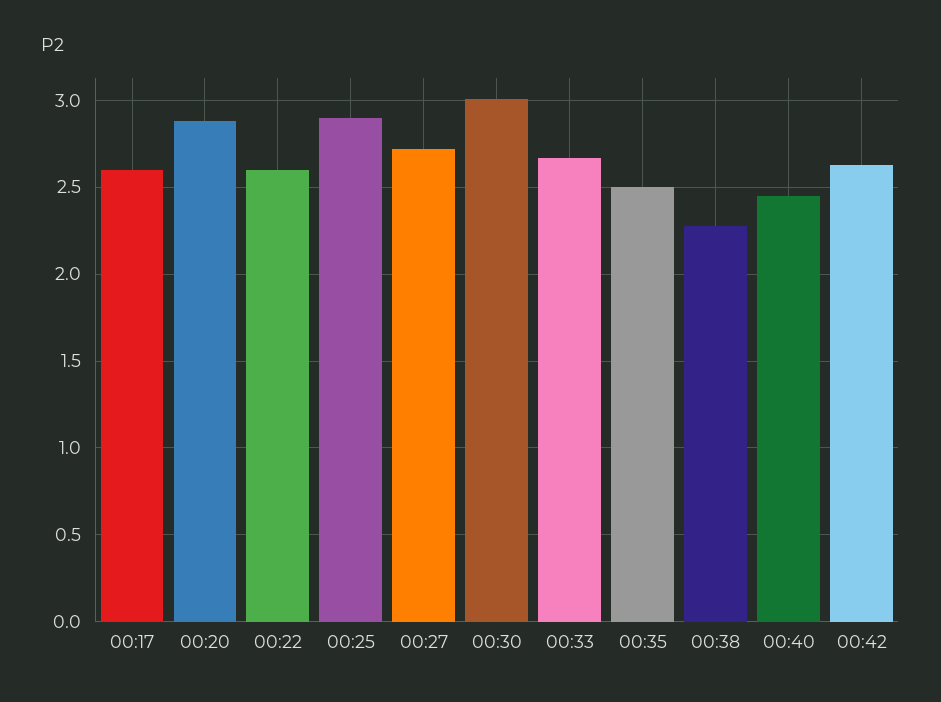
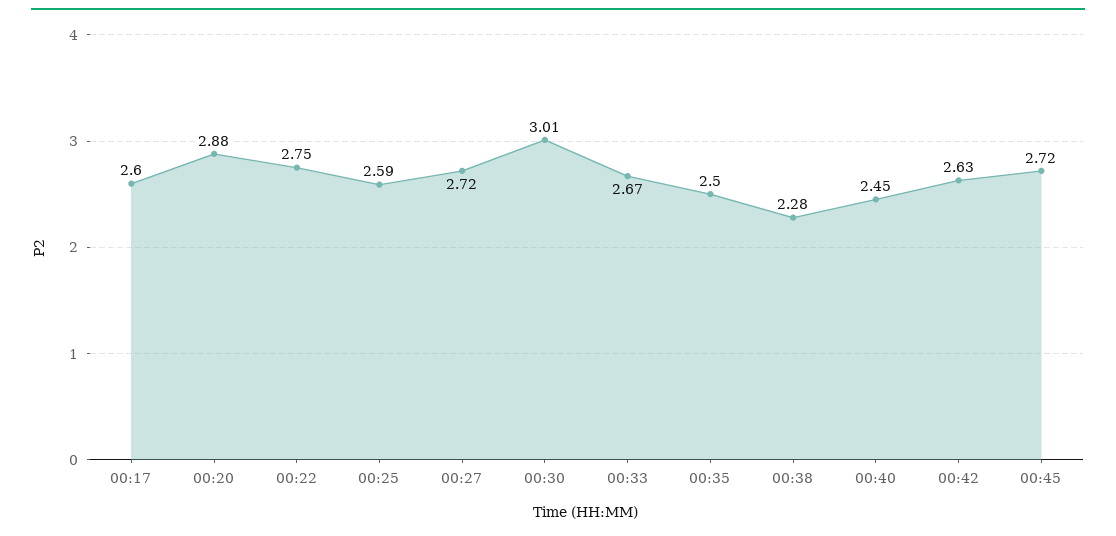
00:22: 2.6 -> 2.75
00:25: 2.9 -> 2.59
00:45: none -> 2.72

